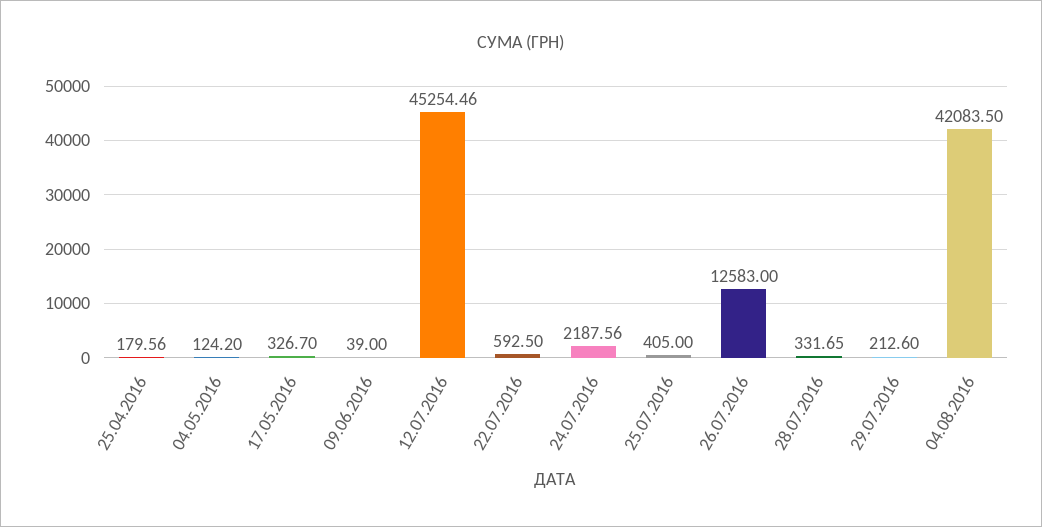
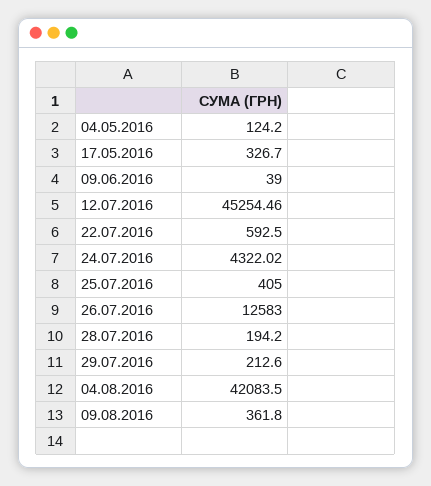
25.04.2016: 179.56 -> none
24.07.2016: 2187.56 -> 4322.02
28.07.2016: 331.65 -> 194.2
09.08.2016: none -> 361.8

